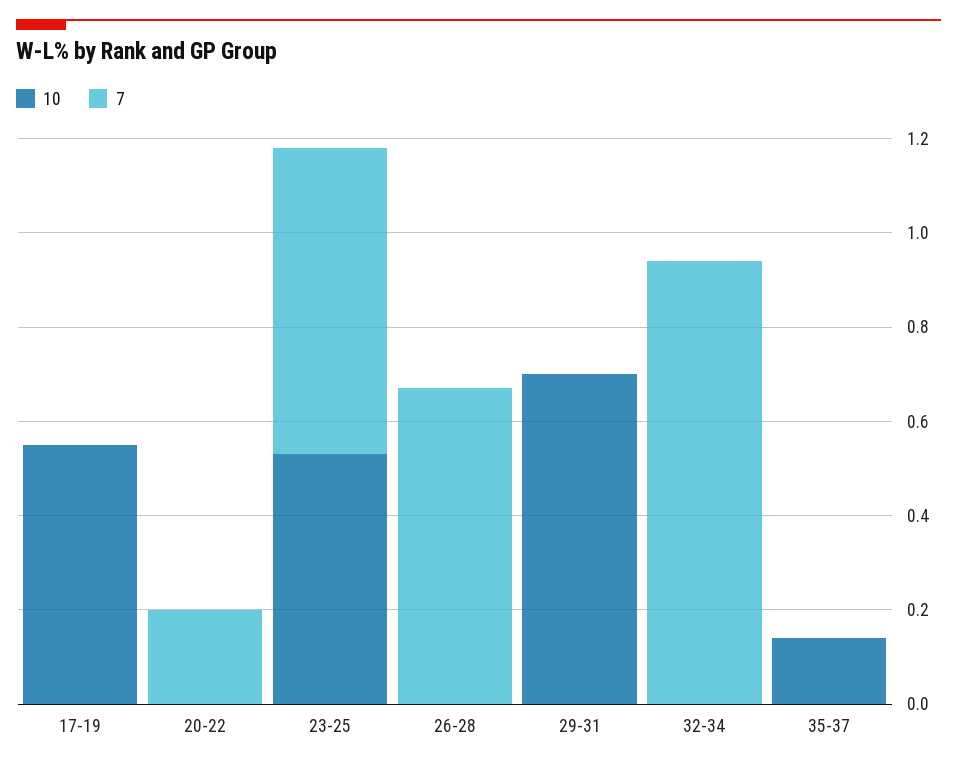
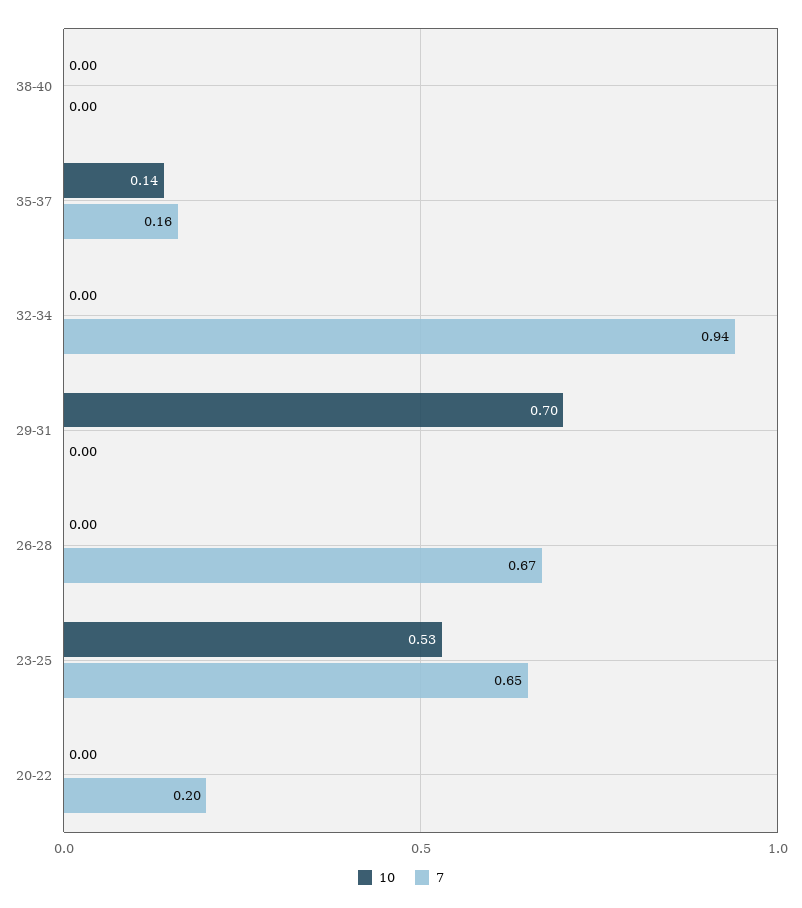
10, 17-19: 0.55 -> none
7, 17-19: 0 -> none
7, 35-37: 0 -> 0.16
10, 38-40: none -> 0
7, 38-40: none -> 0

